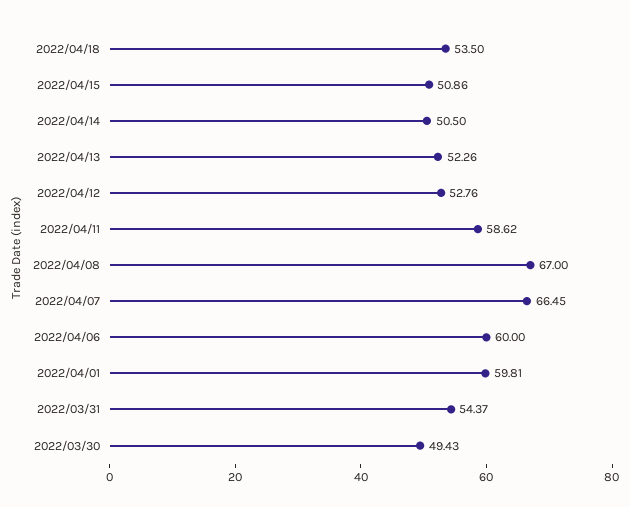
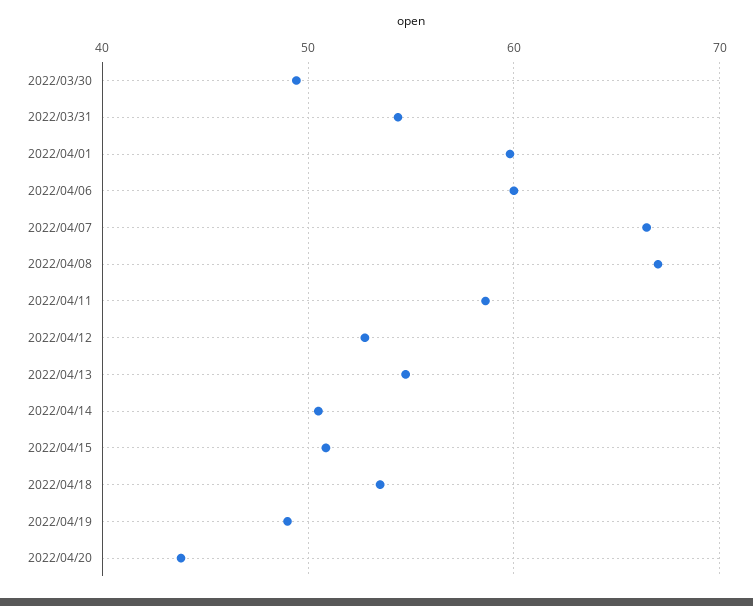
2022/04/13: 52.26 -> 55
2022/04/19: none -> 49
2022/04/20: none -> 44

